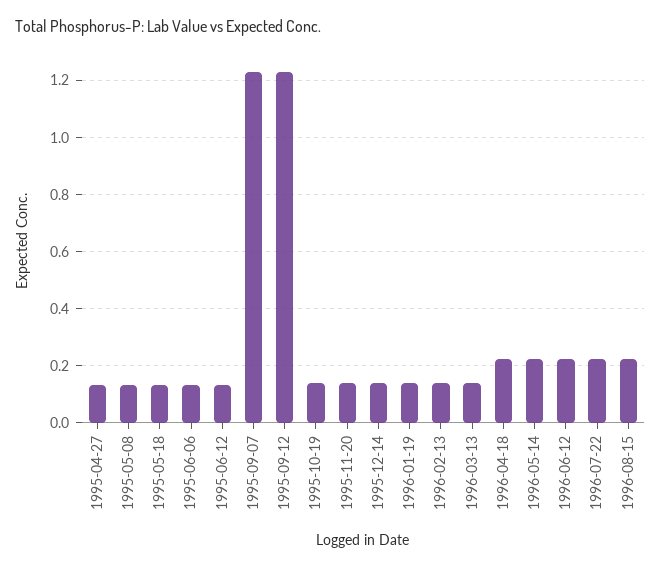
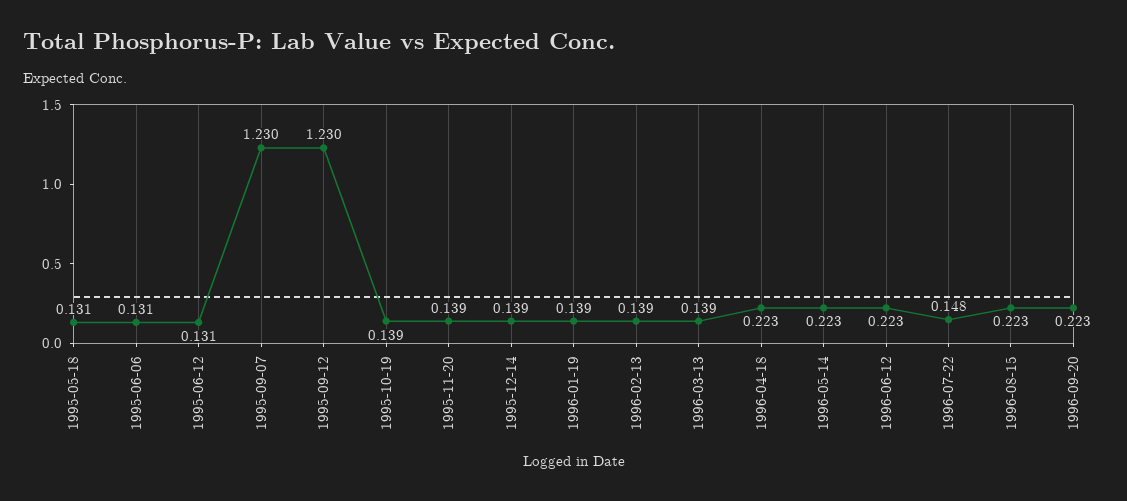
1995-04-27: 0.125 -> none
1995-05-08: 0.125 -> none
1996-07-22: 0.225 -> 0.148
1996-09-20: none -> 0.223

